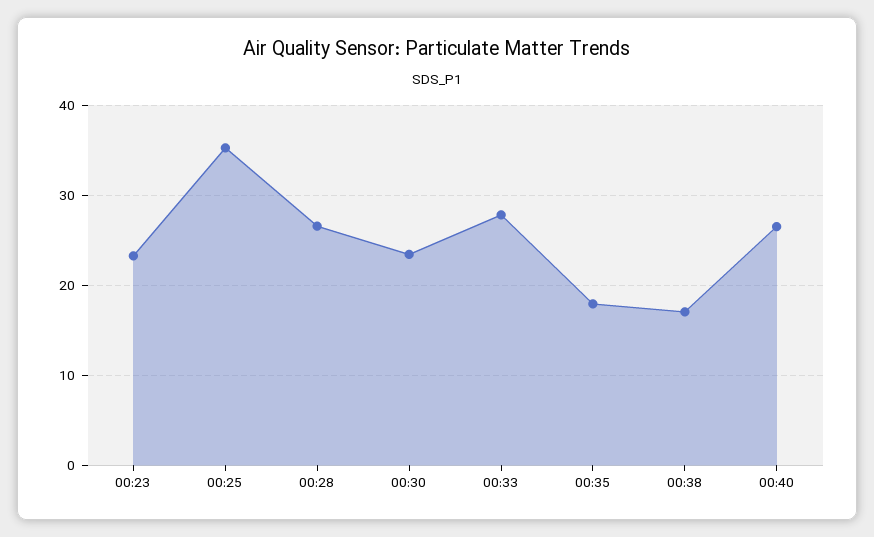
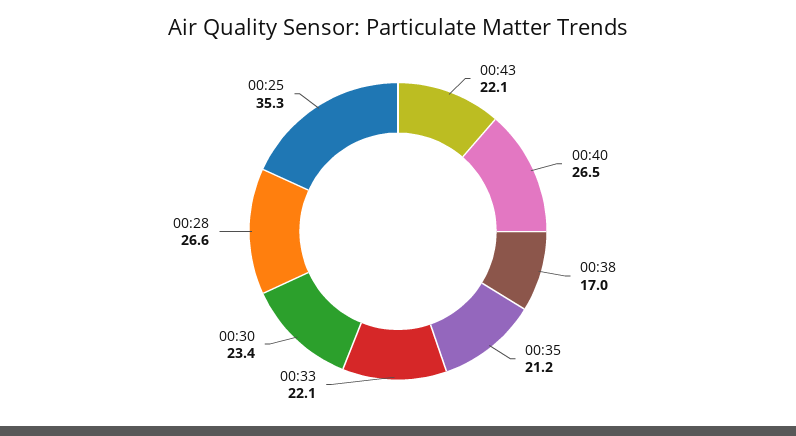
00:23: 23 -> none
00:33: 28 -> 22.1
00:35: 18 -> 21.2
00:43: none -> 22.1

